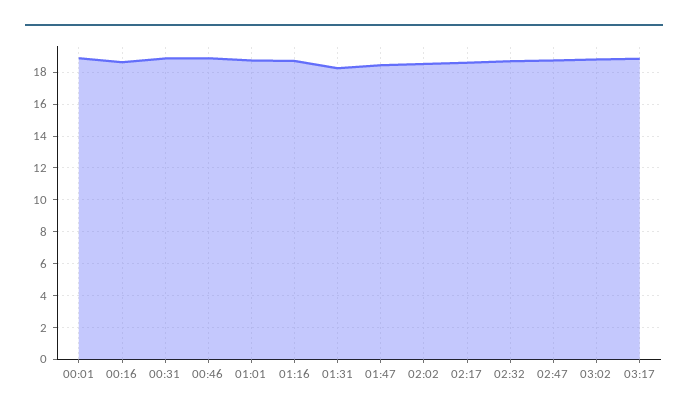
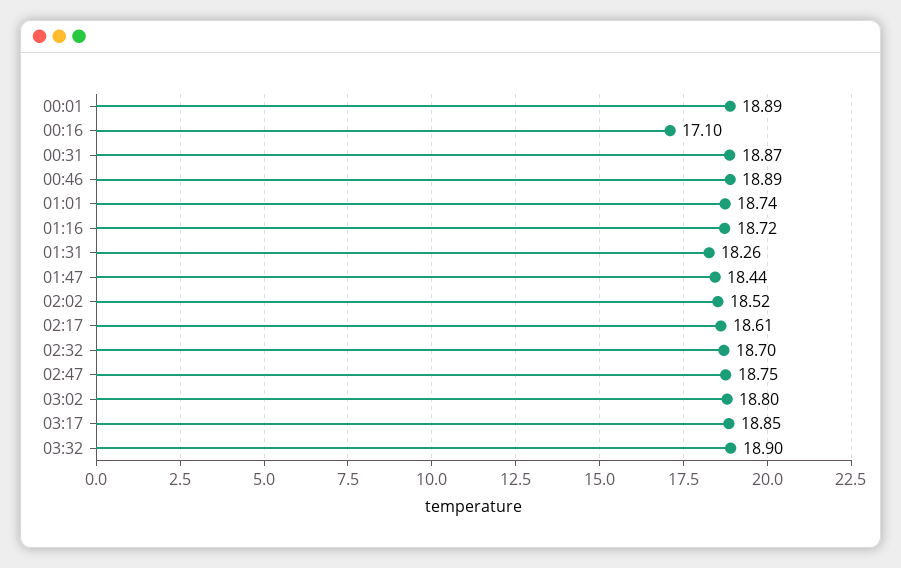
00:16: 18.5 -> 17.1
03:32: none -> 18.9

